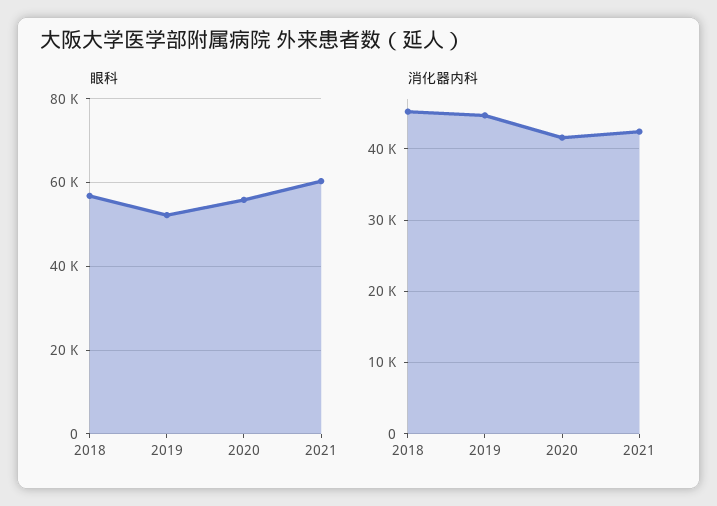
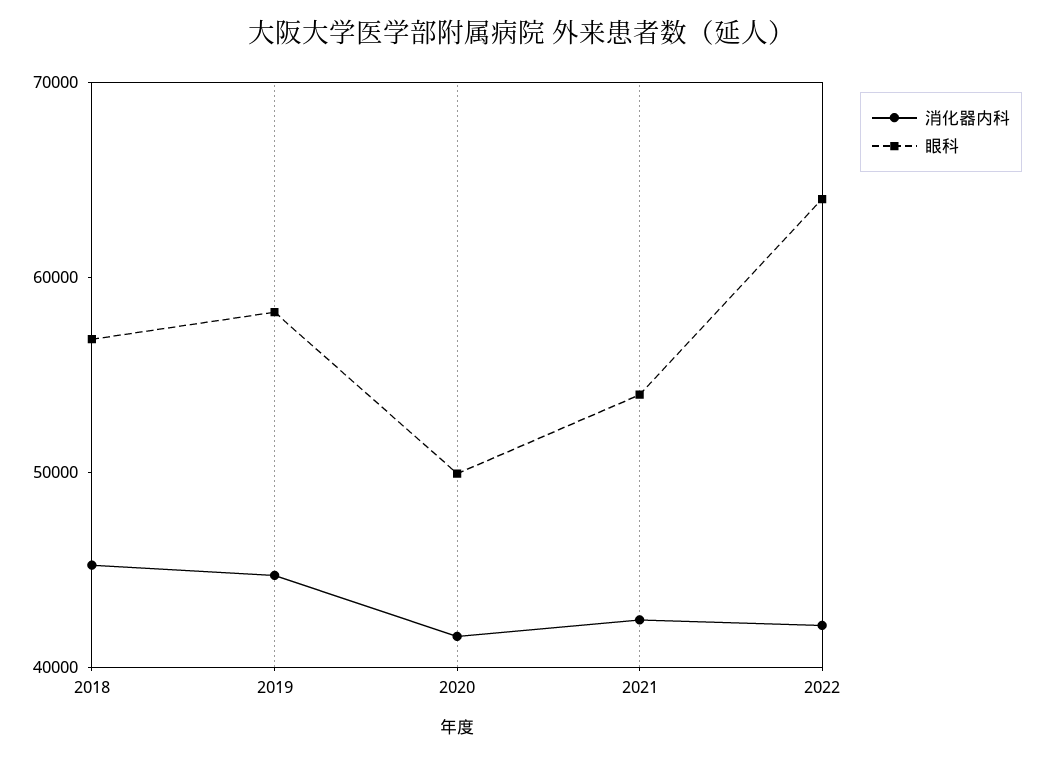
眼科, 2019: 52000 -> 58000
眼科, 2020: 56000 -> 50000
眼科, 2021: 60000 -> 54000
消化器内科, 2022: none -> 42000
眼科, 2022: none -> 64000

